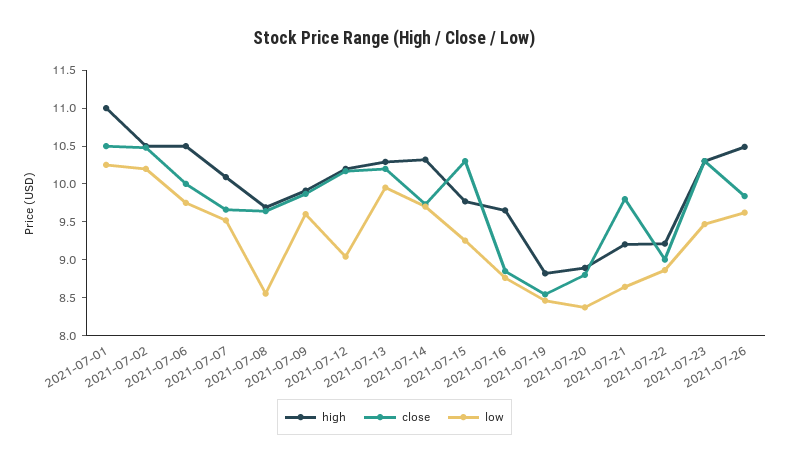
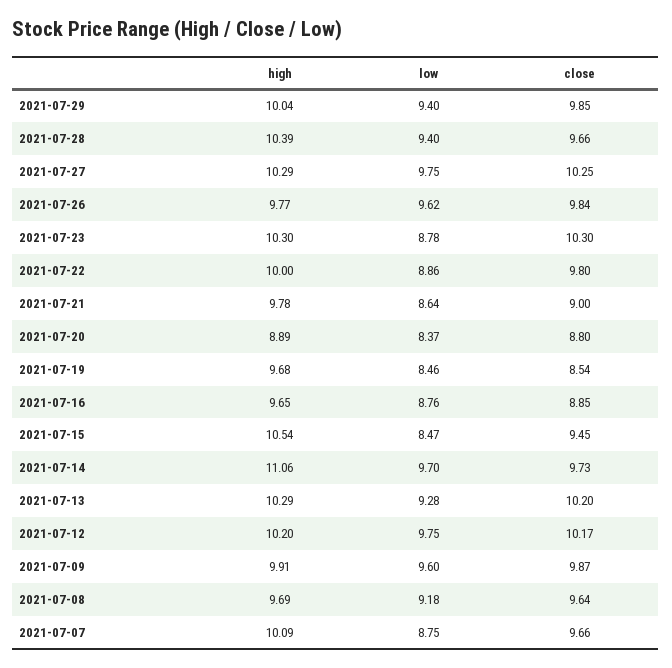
high, 2021-07-01: 11 -> none
close, 2021-07-01: 10.5 -> none
low, 2021-07-01: 10.25 -> none
high, 2021-07-02: 10.5 -> none
close, 2021-07-02: 10.5 -> none
low, 2021-07-02: 10.25 -> none
high, 2021-07-06: 10.5 -> none
close, 2021-07-06: 10 -> none
low, 2021-07-06: 9.75 -> none
low, 2021-07-07: 9.5 -> 8.75
low, 2021-07-08: 8.5 -> 9.18
low, 2021-07-12: 9 -> 9.75
low, 2021-07-13: 10 -> 9.28
high, 2021-07-14: 10.25 -> 11.06
high, 2021-07-15: 9.75 -> 10.54
close, 2021-07-15: 10.25 -> 9.45
low, 2021-07-15: 9.25 -> 8.47
high, 2021-07-19: 8.75 -> 9.68
high, 2021-07-21: 9.25 -> 9.78
close, 2021-07-21: 9.75 -> 9
high, 2021-07-22: 9.25 -> 10
close, 2021-07-22: 9 -> 9.8
low, 2021-07-23: 9.5 -> 8.78
high, 2021-07-26: 10.5 -> 9.77
high, 2021-07-29: none -> 10.04
low, 2021-07-29: none -> 9.4
close, 2021-07-29: none -> 9.85
high, 2021-07-28: none -> 10.39
low, 2021-07-28: none -> 9.4
close, 2021-07-28: none -> 9.66
high, 2021-07-27: none -> 10.29
low, 2021-07-27: none -> 9.75
close, 2021-07-27: none -> 10.25

